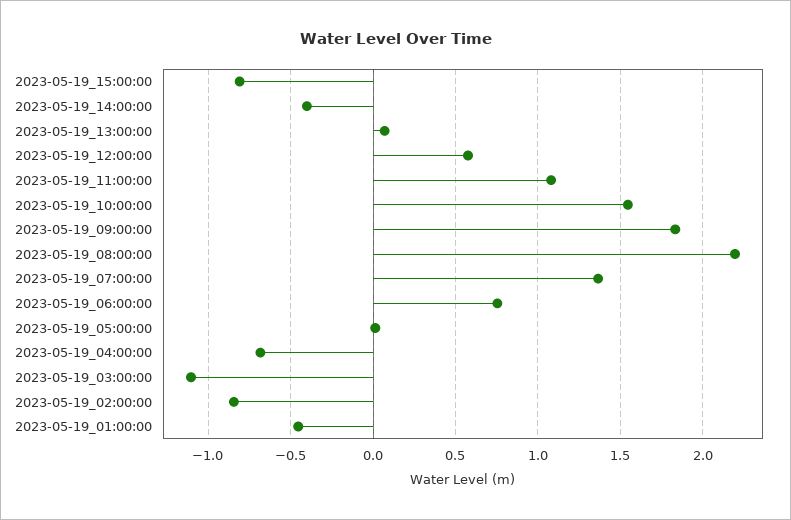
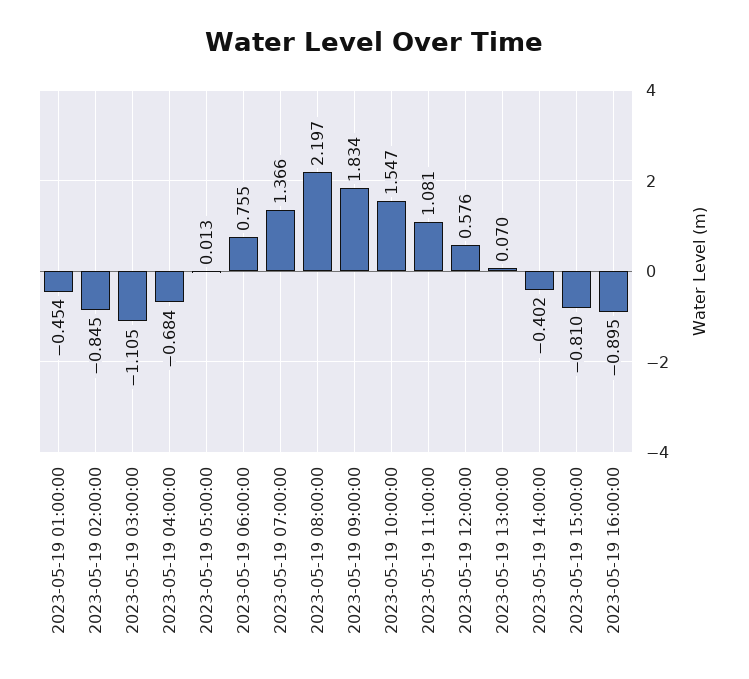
2023-05-19 16:00:00: none -> -0.895

